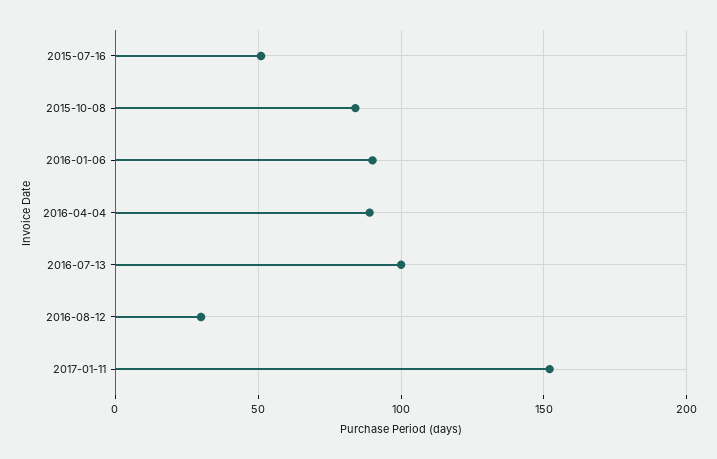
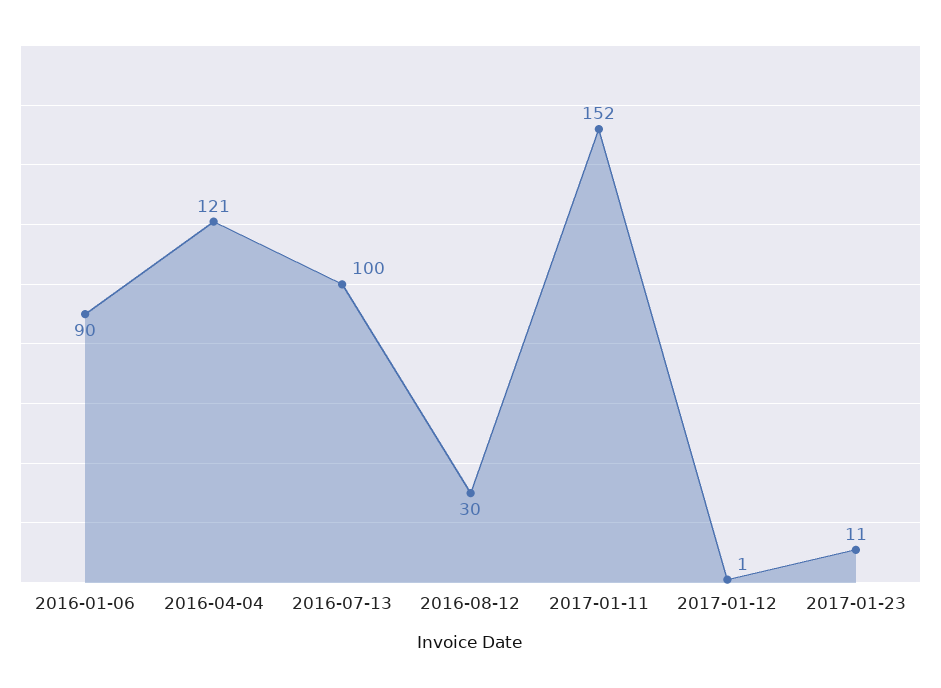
2015-07-16: 50 -> none
2015-10-08: 85 -> none
2016-04-04: 90 -> 121
2017-01-12: none -> 1
2017-01-23: none -> 11

